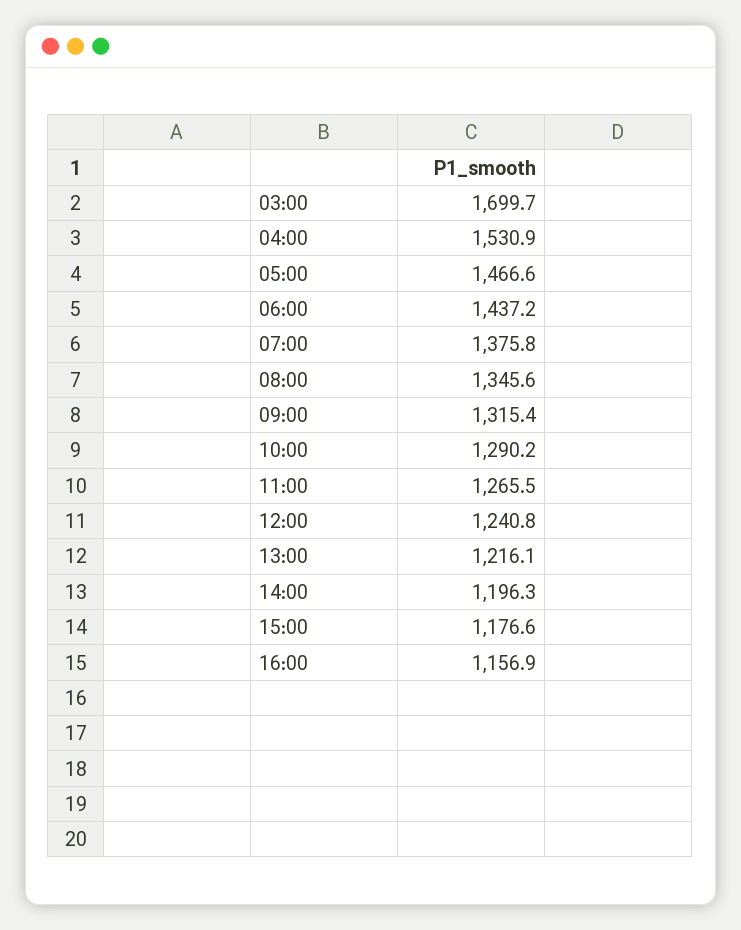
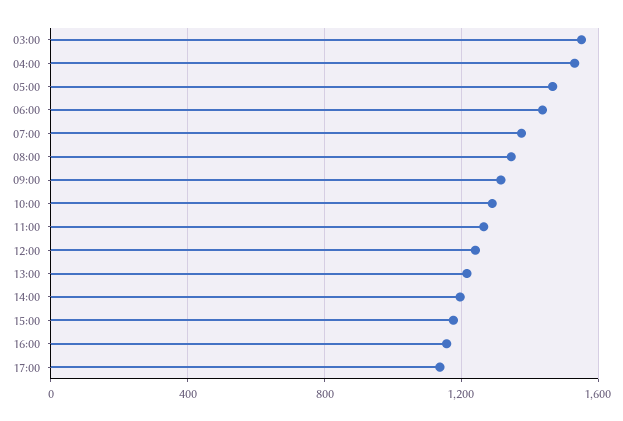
03:00: 1699.7 -> 1550
17:00: none -> 1150

